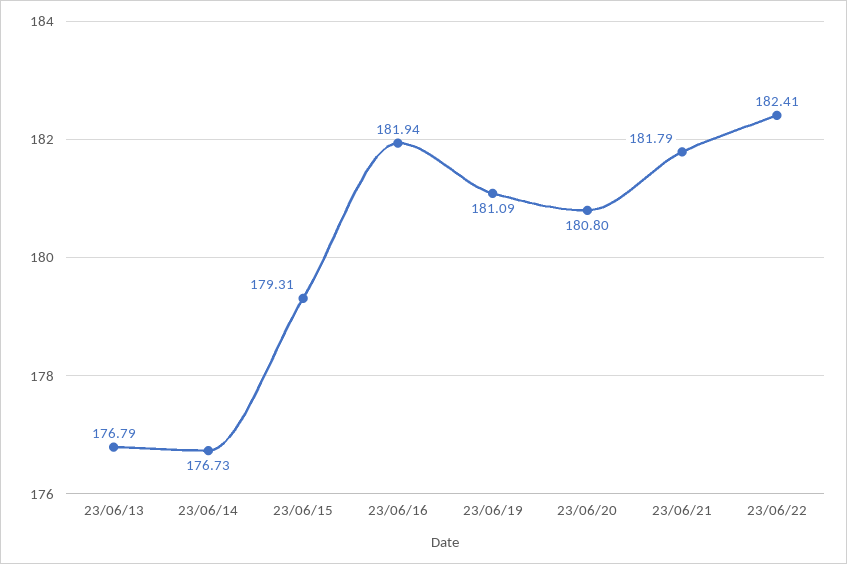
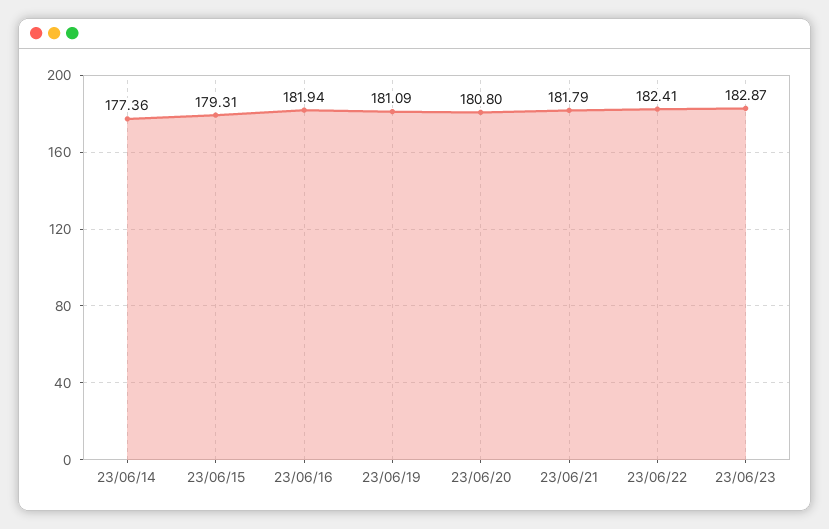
23/06/13: 176.79 -> none
23/06/14: 176.73 -> 177.36
23/06/23: none -> 182.87

